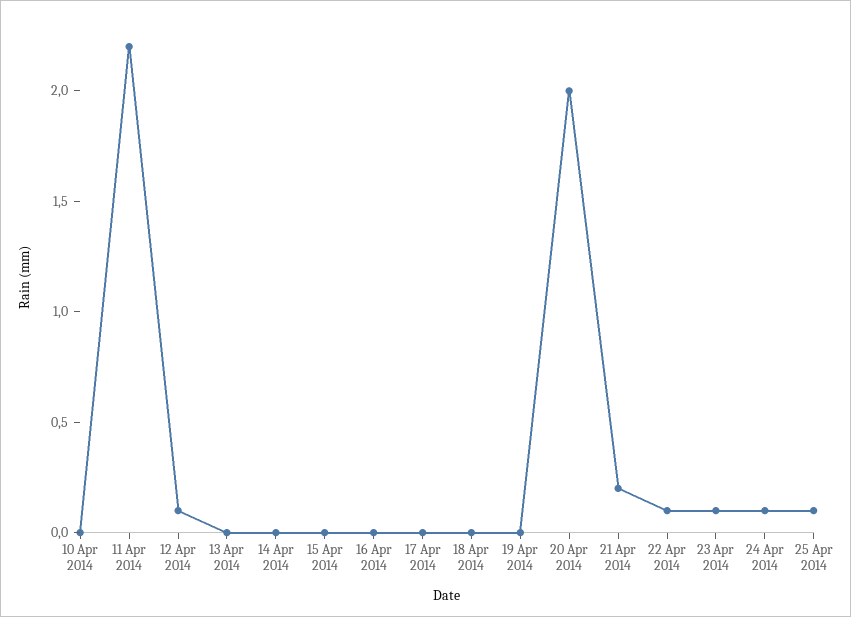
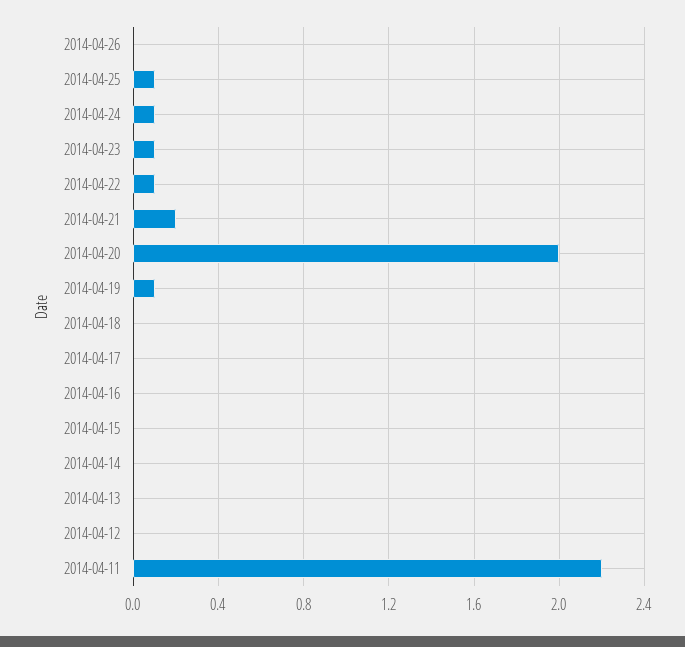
10 Apr 2014: 0 -> none
12 Apr 2014: 0.1 -> 0
19 Apr 2014: 0 -> 0.1
2014-04-26: none -> 0

